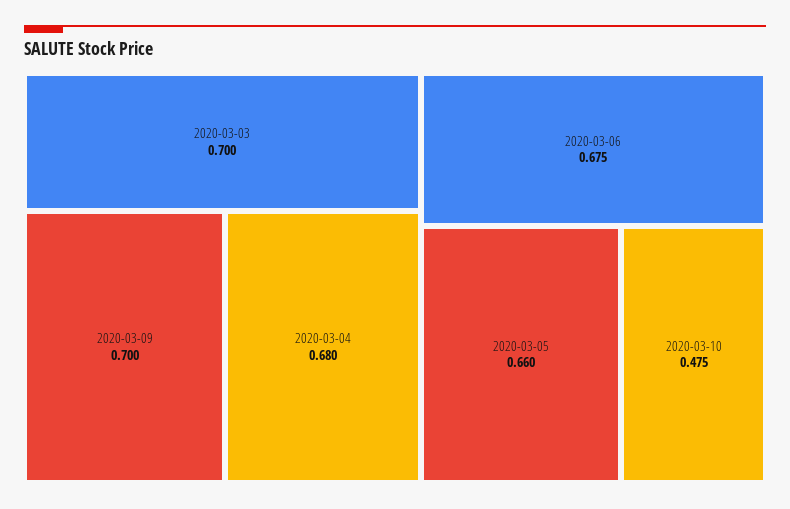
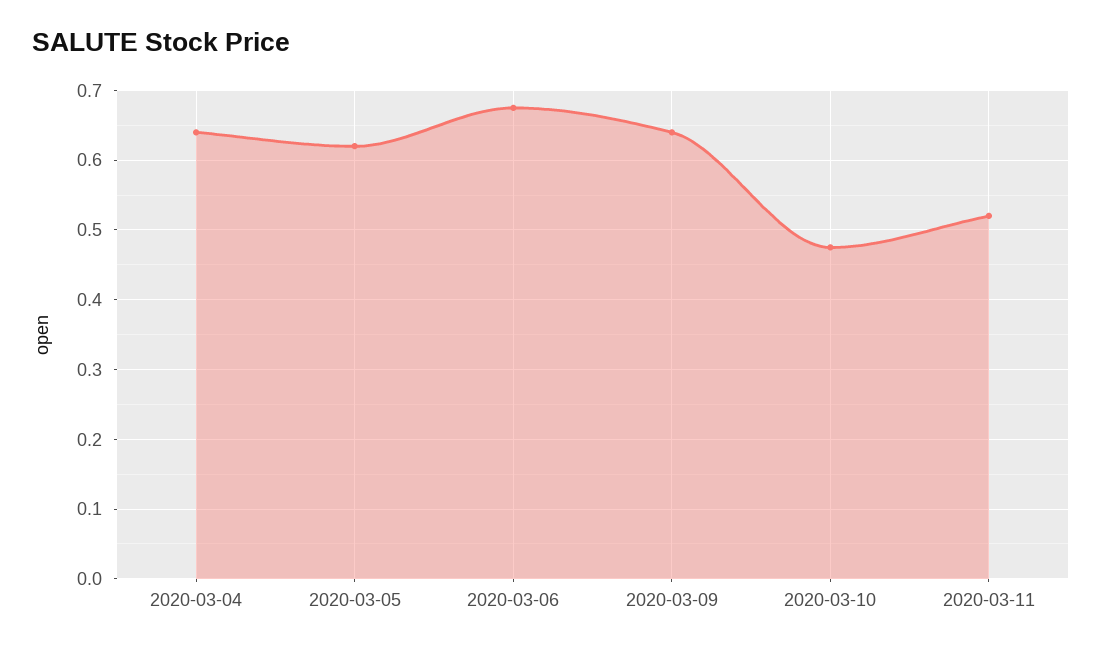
2020-03-03: 0.7 -> none
2020-03-09: 0.7 -> 0.64
2020-03-04: 0.68 -> 0.64
2020-03-05: 0.66 -> 0.62
2020-03-11: none -> 0.52

